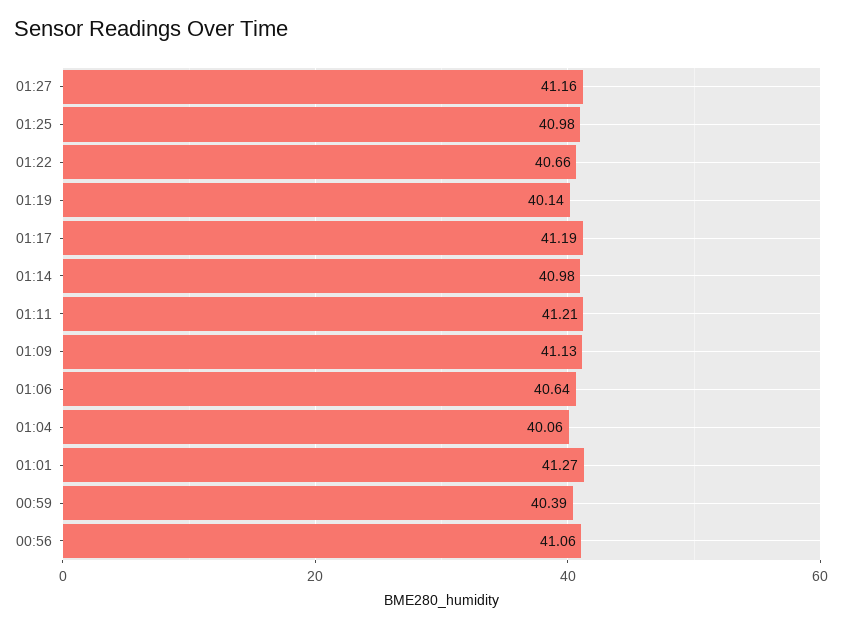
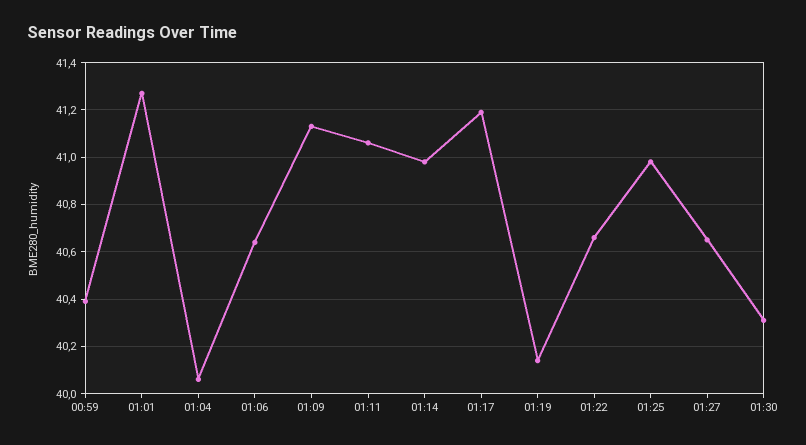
01:27: 41.16 -> 40.65
01:11: 41.21 -> 41.05
00:56: 41.06 -> none
01:30: none -> 40.3

